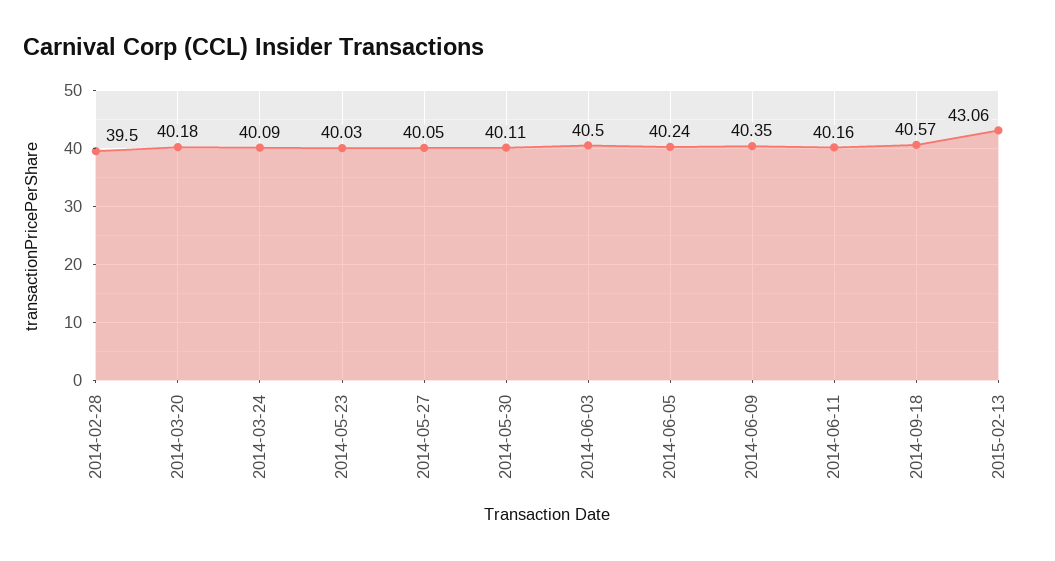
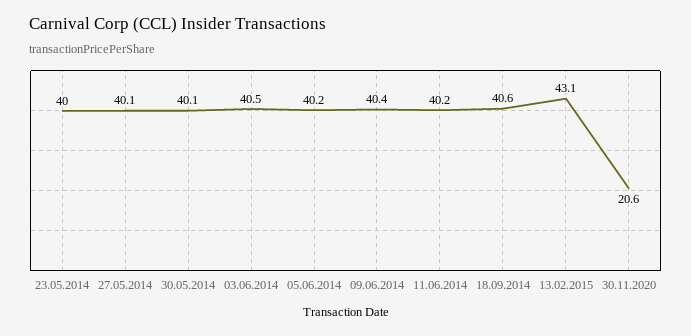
2014-02-28: 39.5 -> none
2014-03-20: 40.18 -> none
2014-03-24: 40.09 -> none
30.11.2020: none -> 20.6

